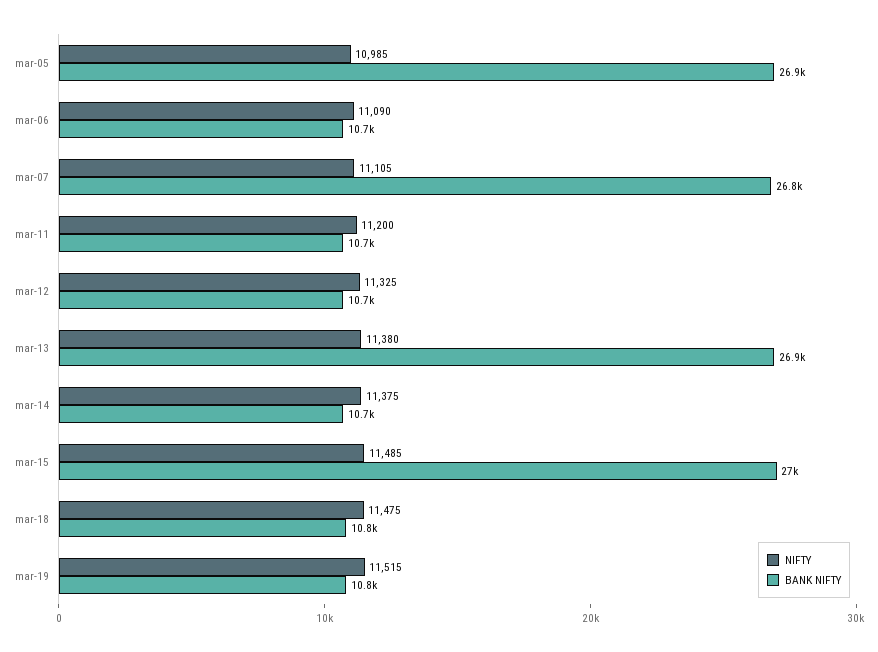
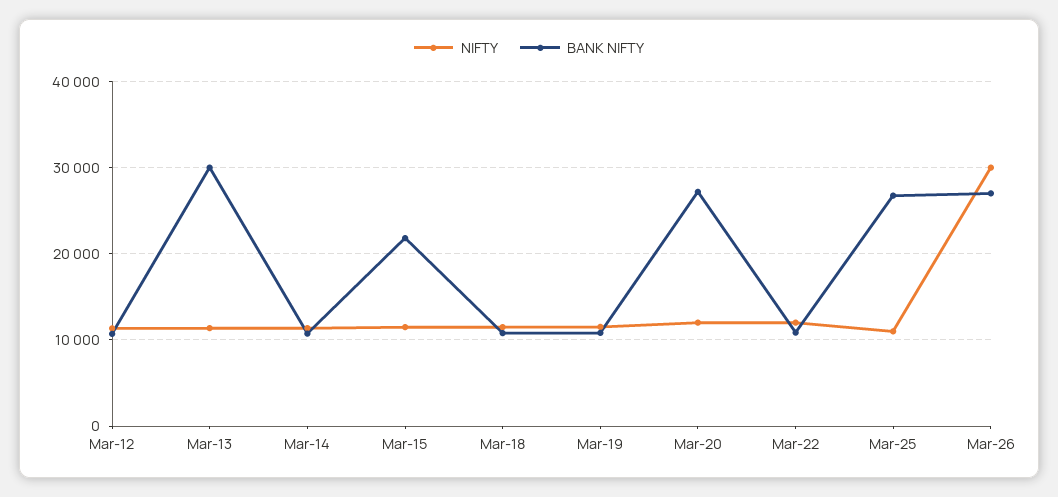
NIFTY, mar-05: 10985 -> none
BANK NIFTY, mar-05: 26900 -> none
NIFTY, mar-06: 11090 -> none
BANK NIFTY, mar-06: 10700 -> none
NIFTY, mar-07: 11105 -> none
BANK NIFTY, mar-07: 26800 -> none
NIFTY, mar-11: 11200 -> none
BANK NIFTY, mar-11: 10700 -> none
BANK NIFTY, mar-13: 26900 -> 30000
BANK NIFTY, mar-15: 27000 -> 22000
NIFTY, Mar-20: none -> 12000
BANK NIFTY, Mar-20: none -> 27000
NIFTY, Mar-22: none -> 12000
BANK NIFTY, Mar-22: none -> 11000
NIFTY, Mar-25: none -> 11000
BANK NIFTY, Mar-25: none -> 27000
NIFTY, Mar-26: none -> 30000
BANK NIFTY, Mar-26: none -> 27000

